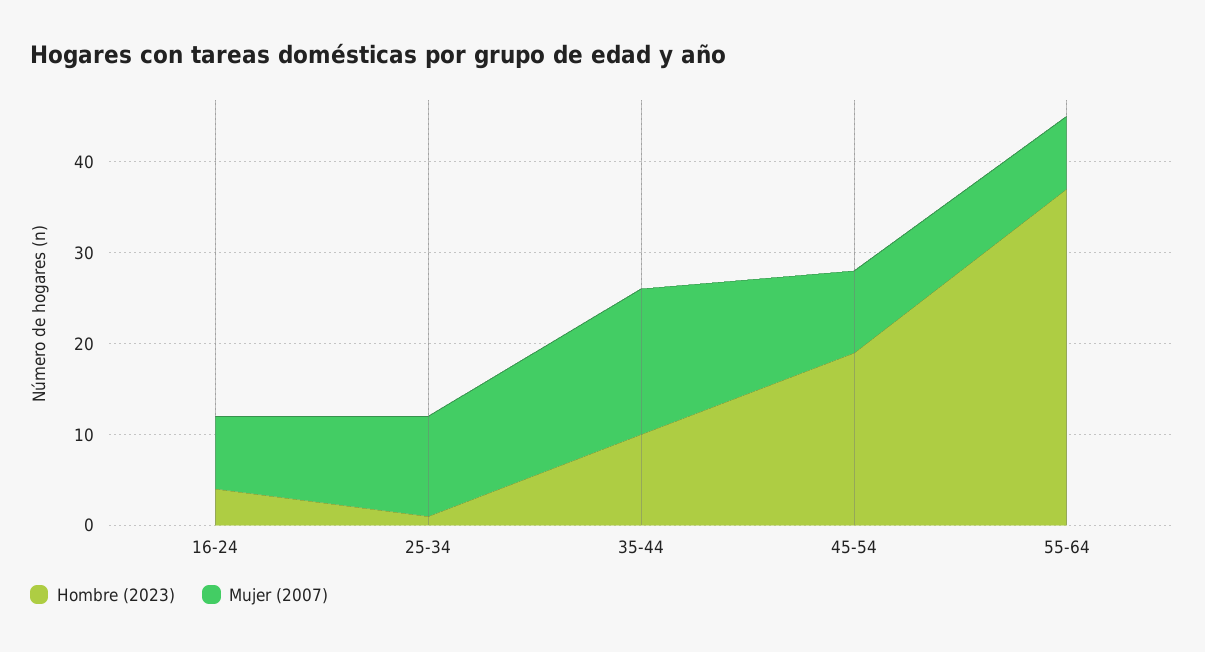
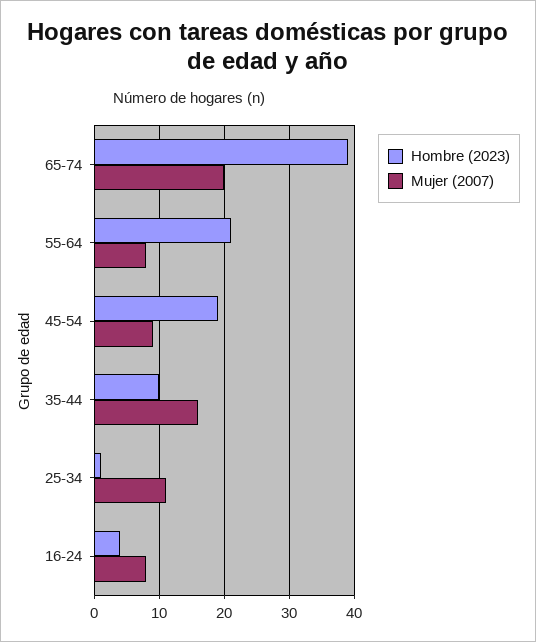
Hombre (2023), 55-64: 37 -> 21
Hombre (2023), 65-74: none -> 39
Mujer (2007), 65-74: none -> 20

